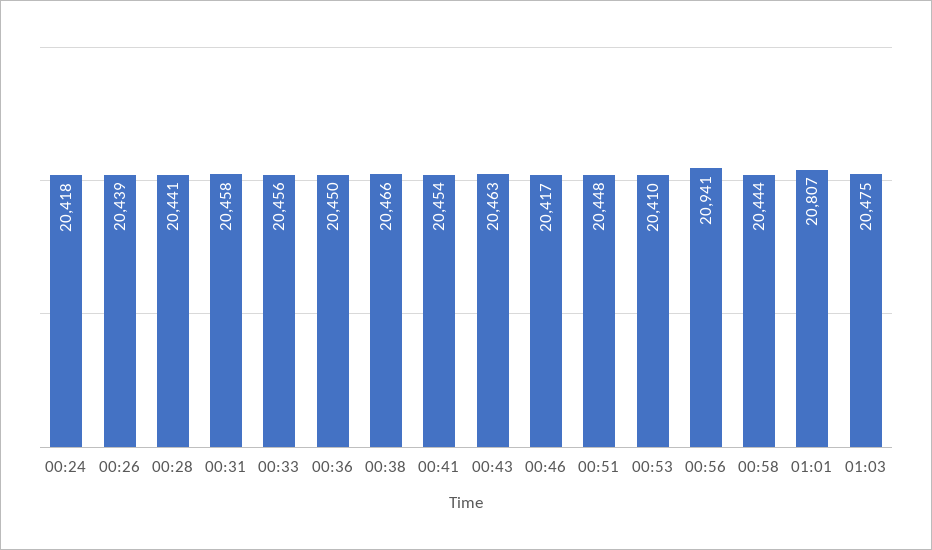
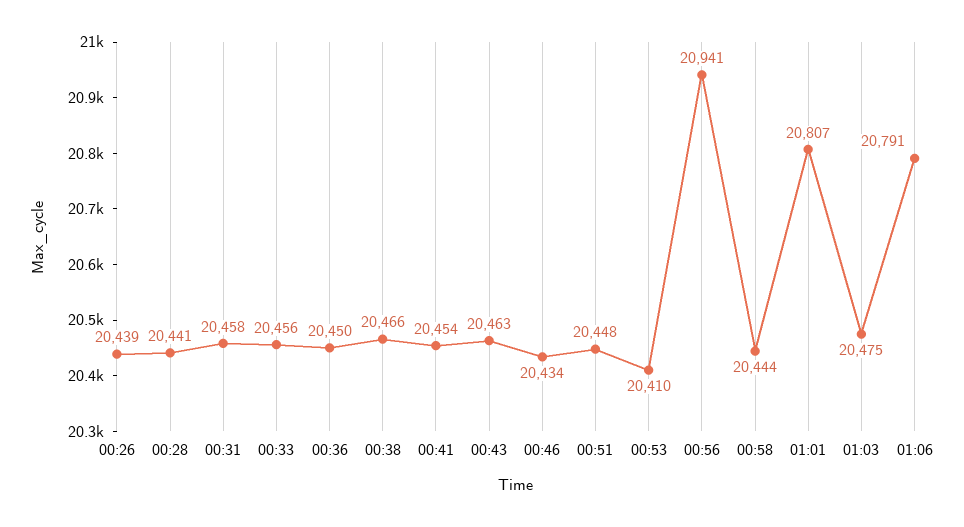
00:24: 20418 -> none
00:46: 20417 -> 20434
01:06: none -> 20791

